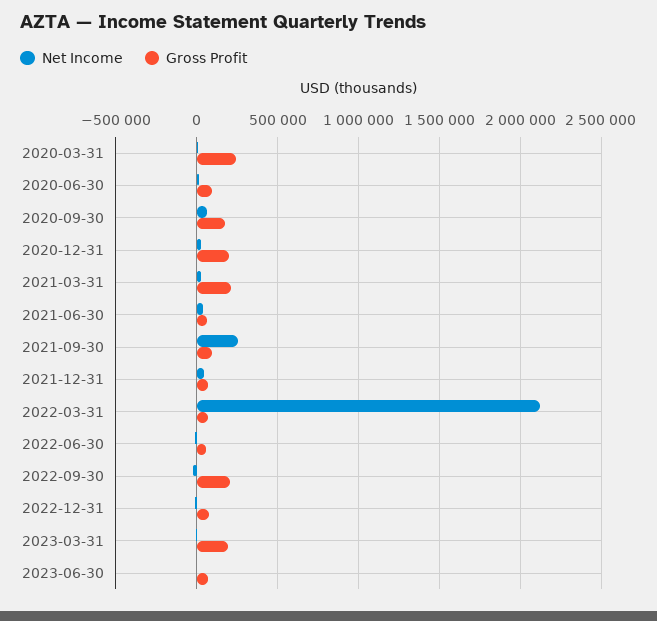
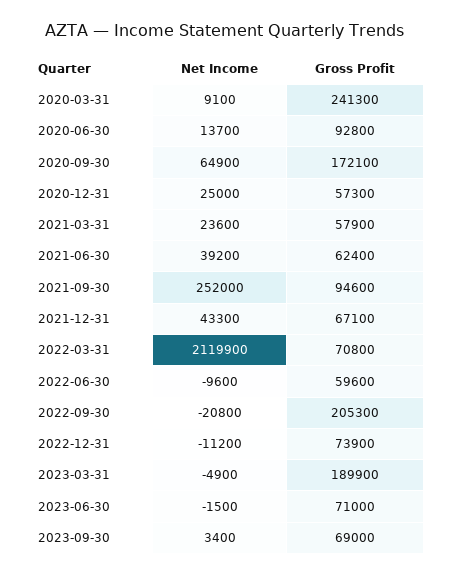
Gross Profit, 2020-12-31: 200000 -> 57300
Gross Profit, 2021-03-31: 200000 -> 57900
Net Income, 2023-09-30: none -> 3400
Gross Profit, 2023-09-30: none -> 69000

